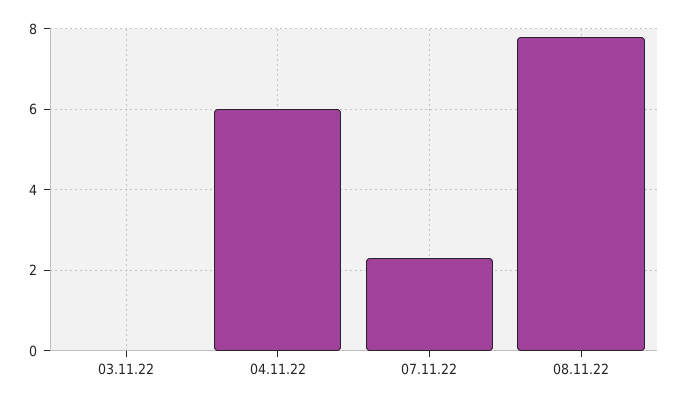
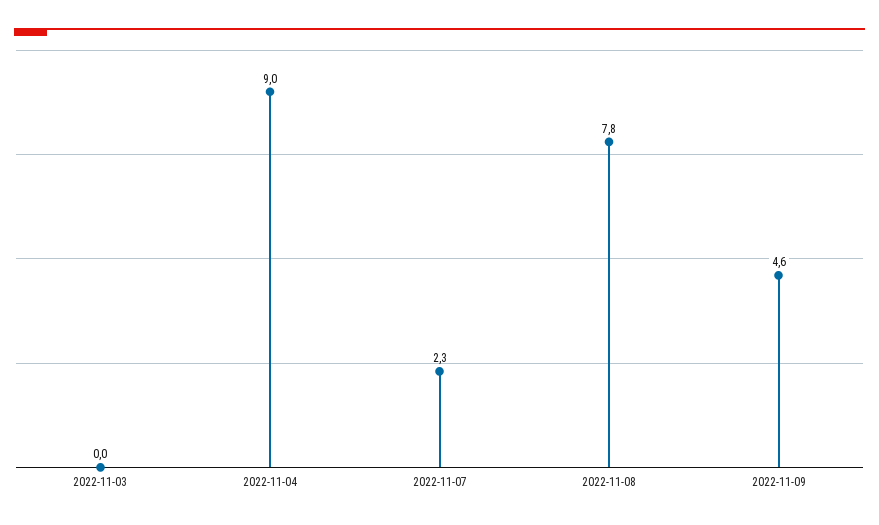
04.11.22: 6 -> 9
2022-11-09: none -> 4.6

